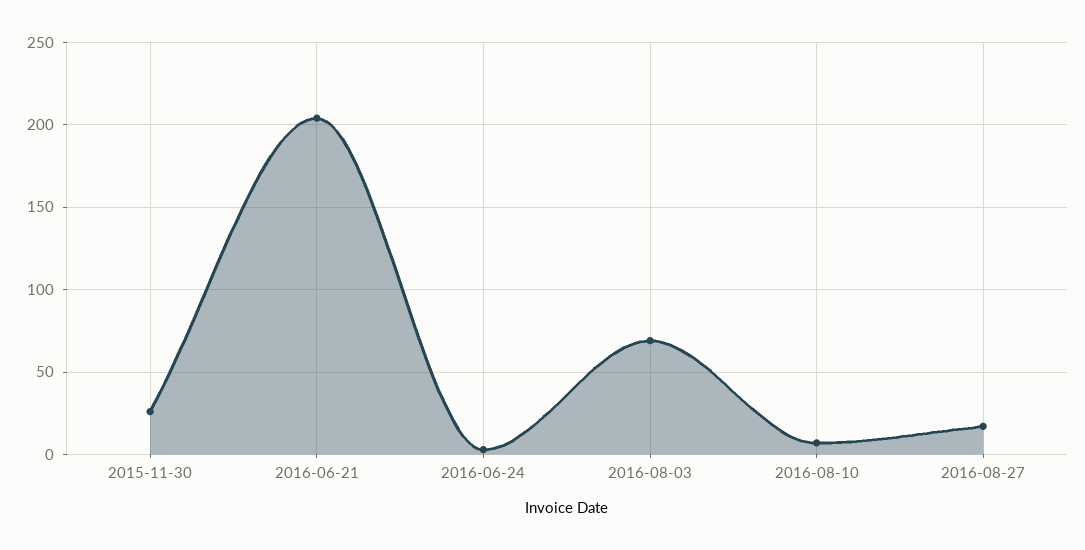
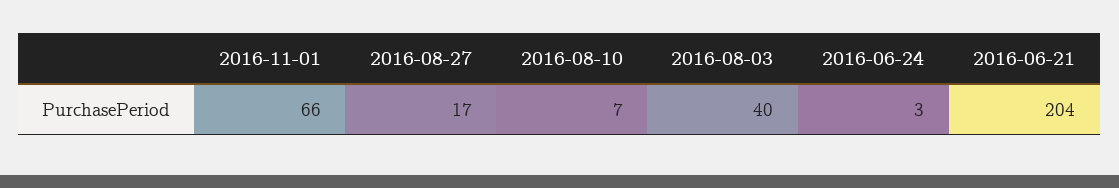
2015-11-30: 25 -> none
2016-08-03: 70 -> 40
2016-11-01: none -> 66

